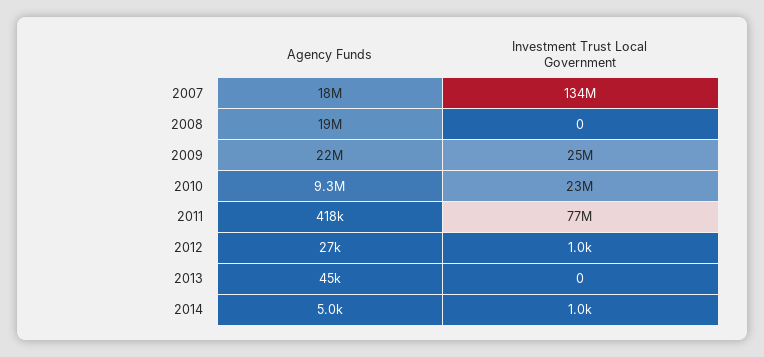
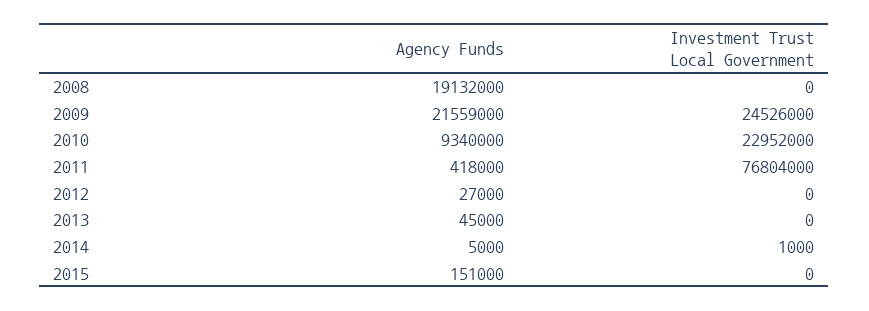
Agency Funds, 2007: 18000000 -> none
Investment Trust Local Government, 2007: 134000000 -> none
Investment Trust Local Government, 2012: 1000 -> 0
Agency Funds, 2015: none -> 151000
Investment Trust Local Government, 2015: none -> 0

